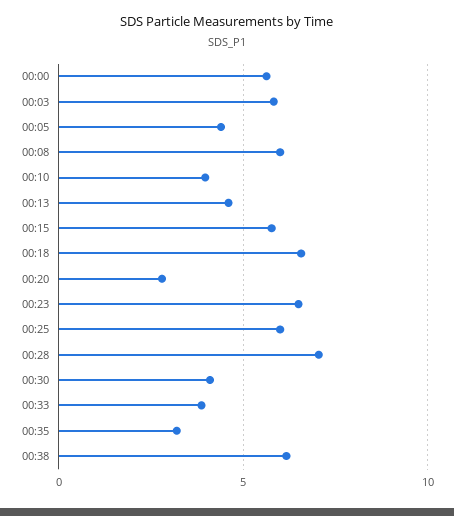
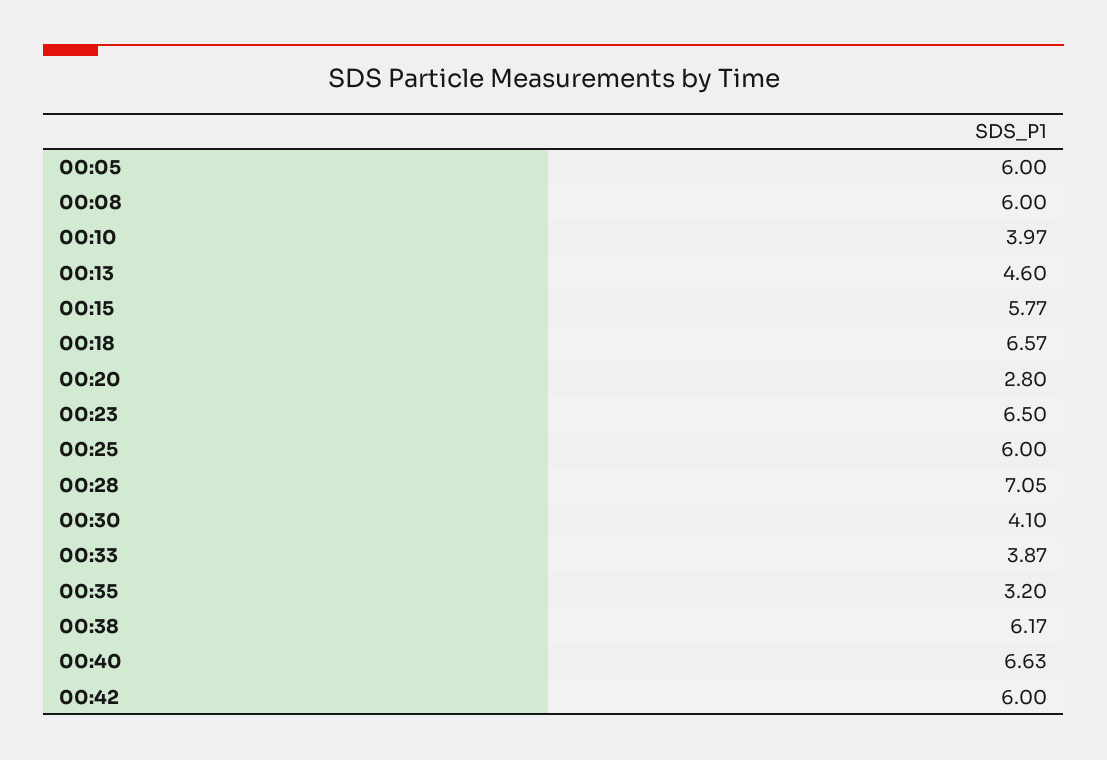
00:00: 5.5 -> none
00:03: 6 -> none
00:05: 4.5 -> 6
00:40: none -> 6.63
00:42: none -> 6

